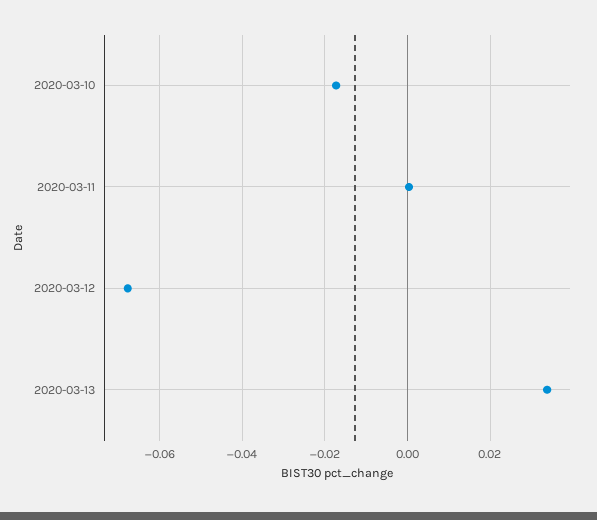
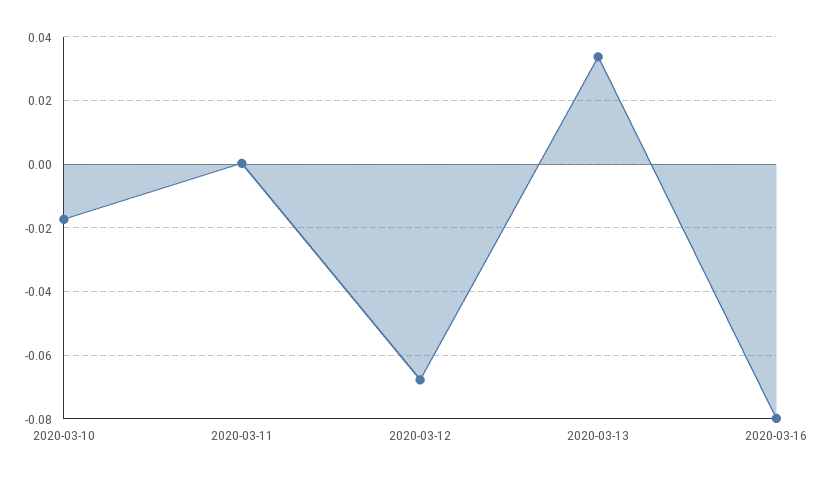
2020-03-16: none -> -0.08

